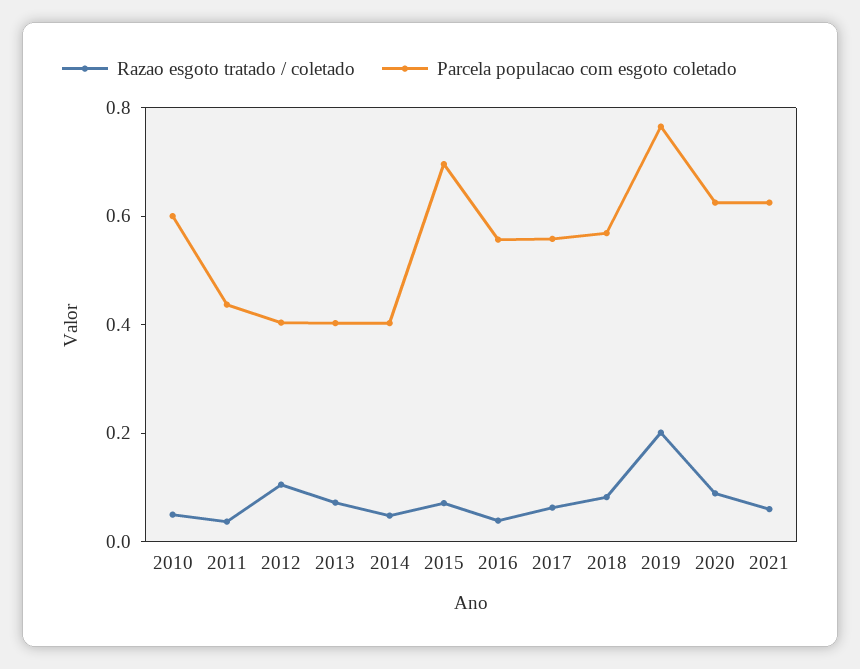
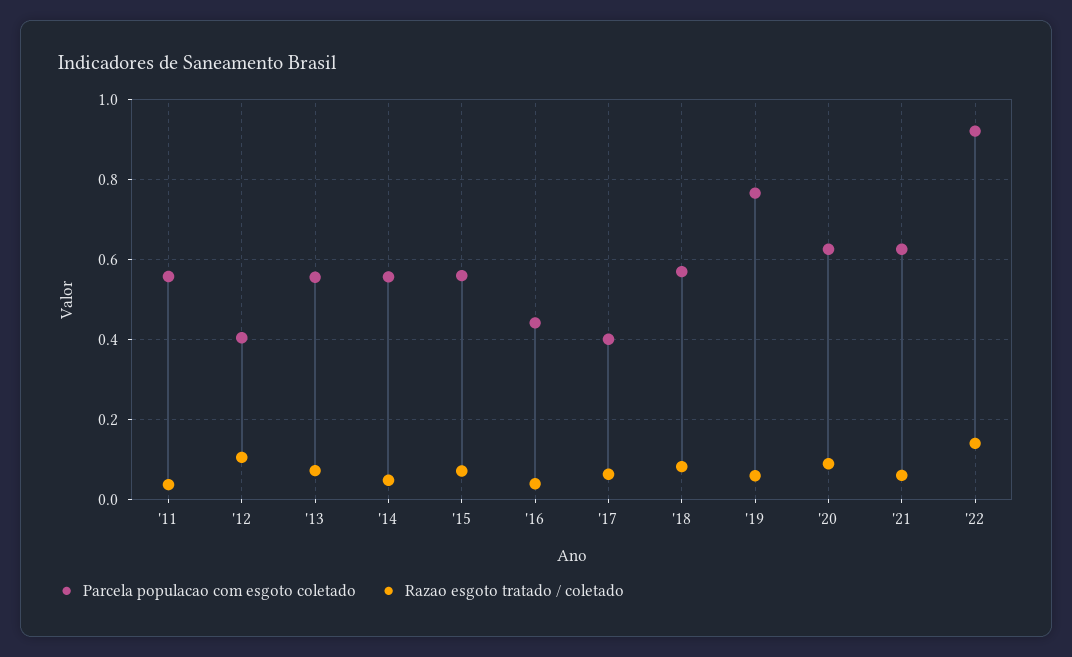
Razao esgoto tratado / coletado, 2010: 0.05 -> none
Parcela populacao com esgoto coletado, 2010: 0.6 -> none
Parcela populacao com esgoto coletado, 2011: 0.45 -> 0.56
Parcela populacao com esgoto coletado, 2013: 0.4 -> 0.56
Parcela populacao com esgoto coletado, 2014: 0.4 -> 0.56
Parcela populacao com esgoto coletado, 2015: 0.7 -> 0.56
Parcela populacao com esgoto coletado, 2016: 0.55 -> 0.44
Parcela populacao com esgoto coletado, 2017: 0.55 -> 0.4
Razao esgoto tratado / coletado, 2019: 0.2 -> 0.06
Parcela populacao com esgoto coletado, '22: none -> 0.92
Razao esgoto tratado / coletado, '22: none -> 0.14

